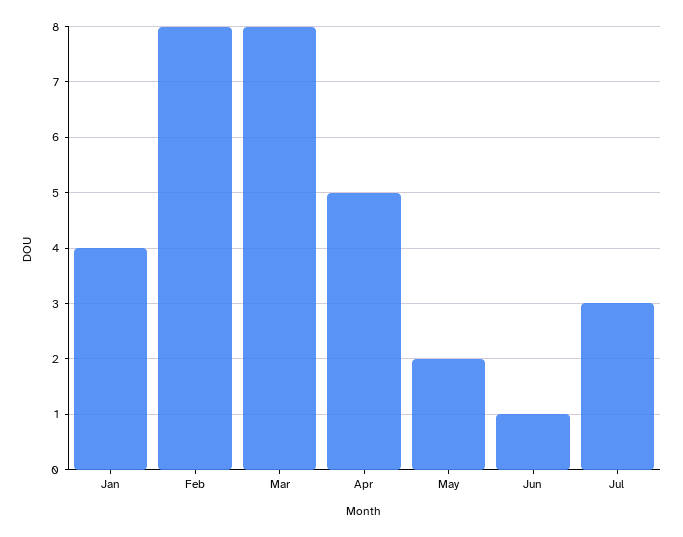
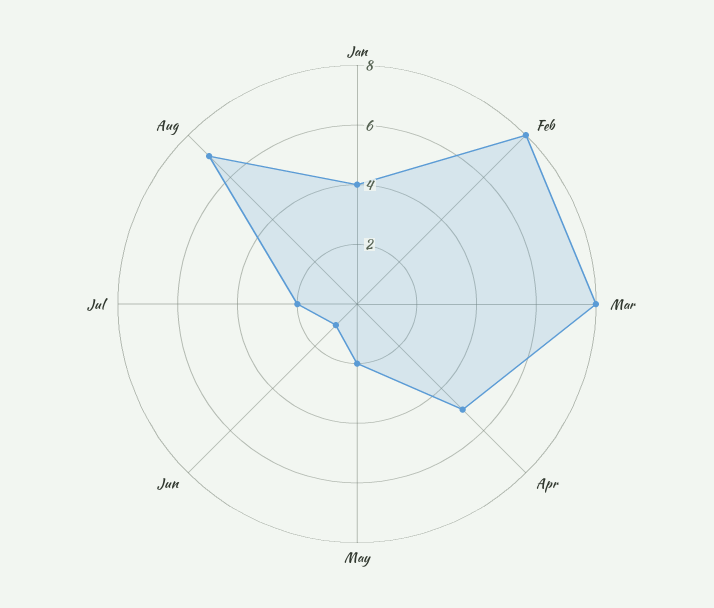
Jul: 3 -> 2
Aug: none -> 7

